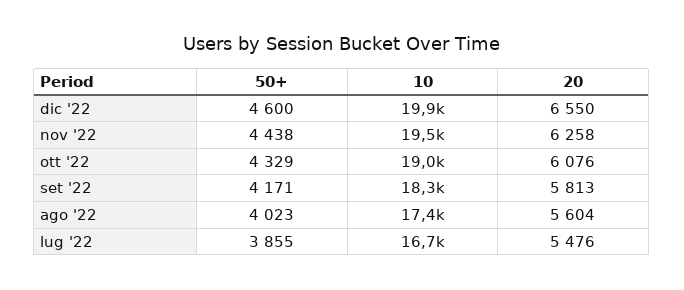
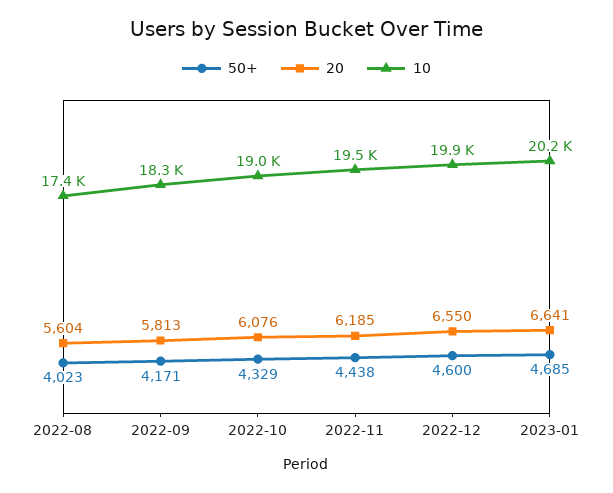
20, nov '22: 6258 -> 6185
50+, lug '22: 3855 -> none
10, lug '22: 16700 -> none
20, lug '22: 5476 -> none
50+, 2023-01: none -> 4685
20, 2023-01: none -> 6641
10, 2023-01: none -> 20200

